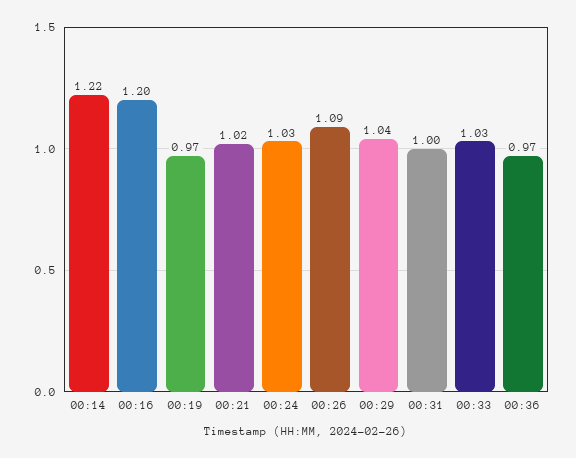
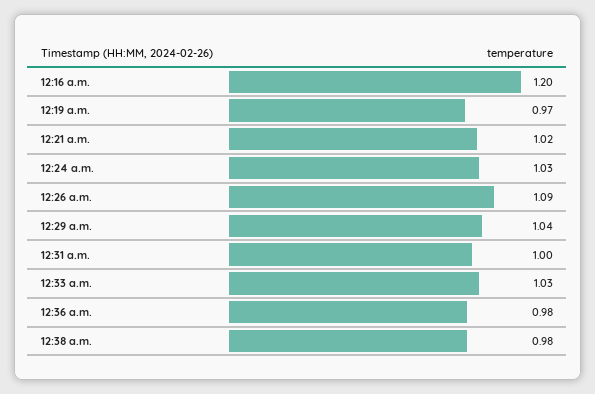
00:14: 1.22 -> none
00:36: 0.97 -> 0.98
12:38 a.m.: none -> 0.98

